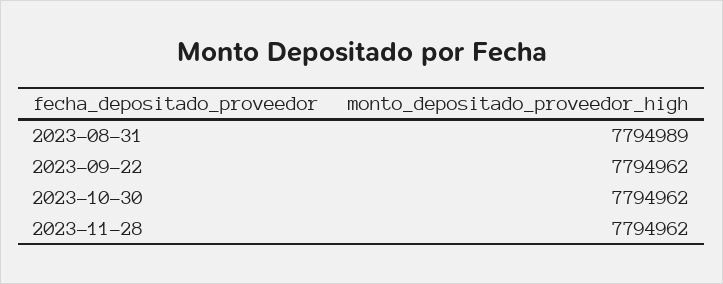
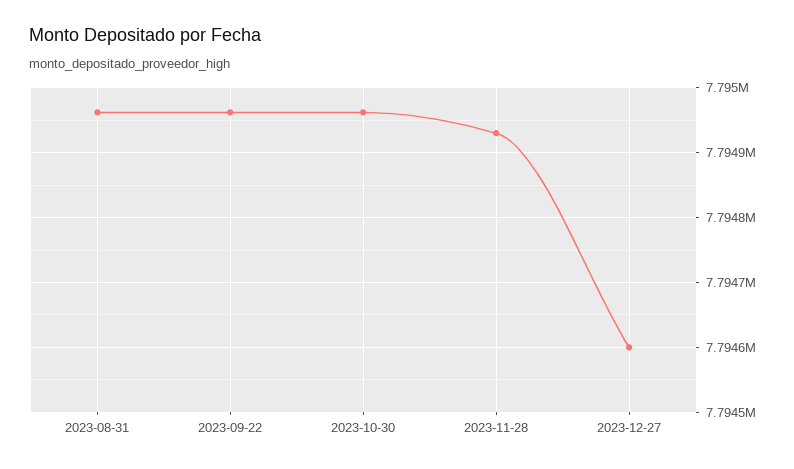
2023-08-31: 7794989 -> 7794960
2023-11-28: 7794962 -> 7794930
2023-12-27: none -> 7794600

